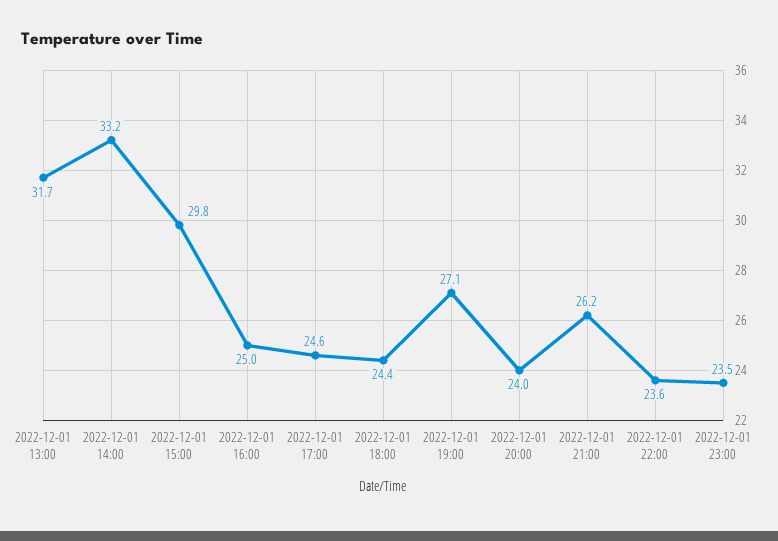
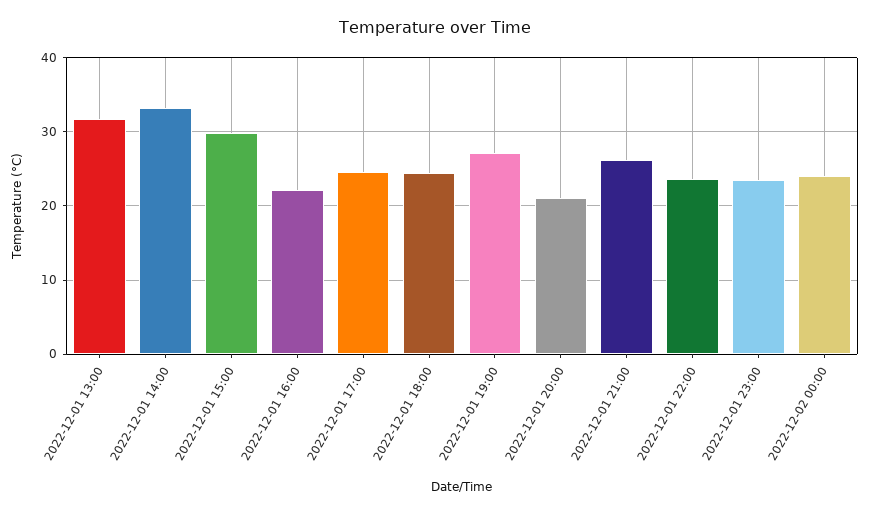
2022-12-01 16:00: 25 -> 22
2022-12-01 20:00: 24 -> 21
2022-12-02 00:00: none -> 24

